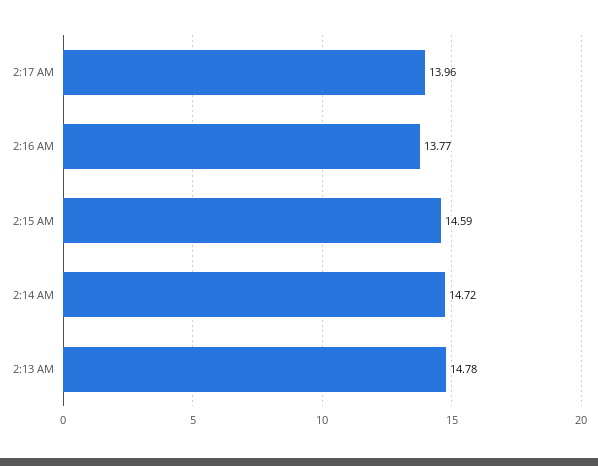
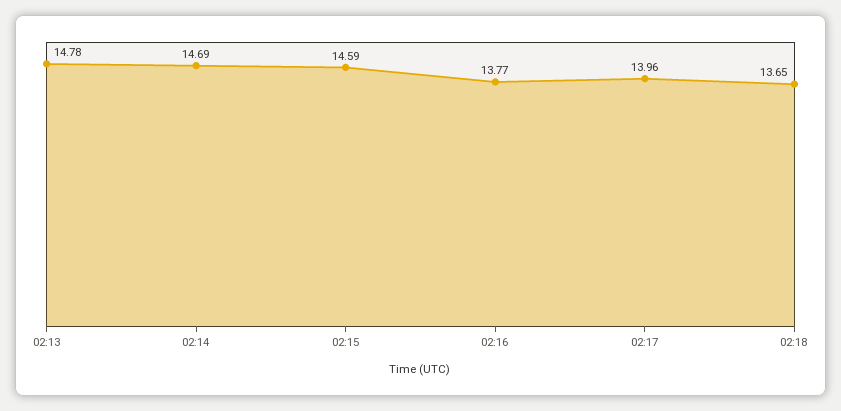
2:14 AM: 14.72 -> 14.69
02:18: none -> 13.65

